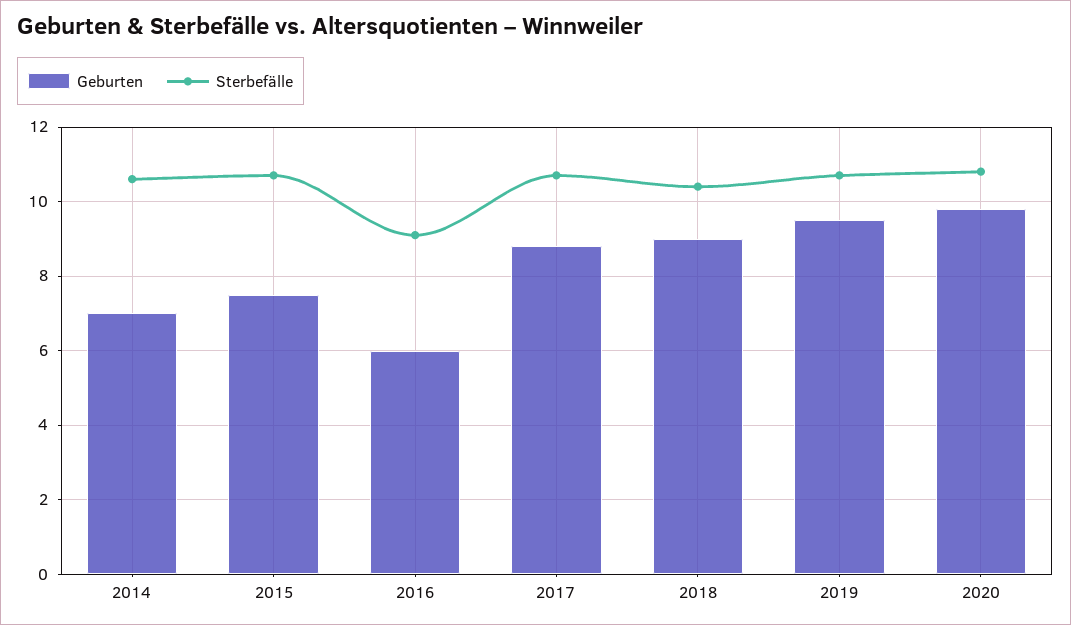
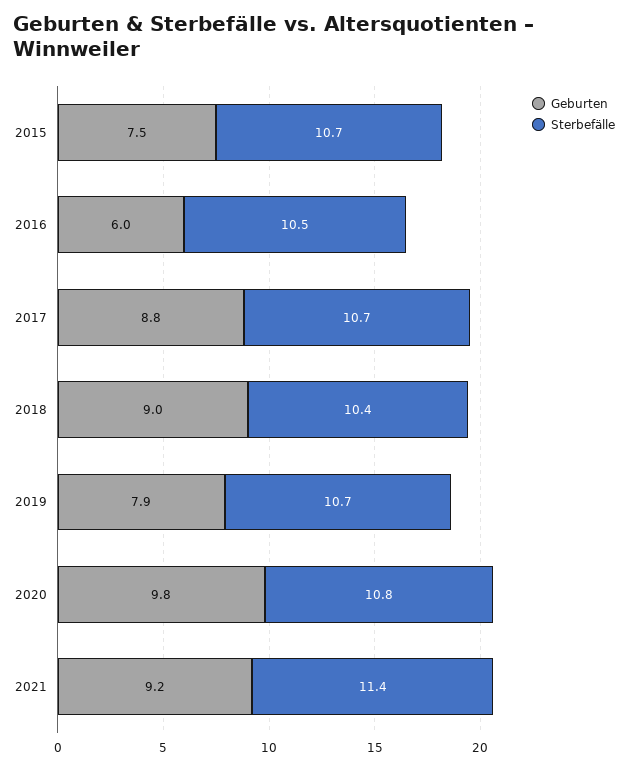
Geburten, 2014: 7 -> none
Sterbefälle, 2014: 10.5 -> none
Sterbefälle, 2016: 9 -> 10.5
Geburten, 2019: 9.5 -> 7.9
Geburten, 2021: none -> 9.2
Sterbefälle, 2021: none -> 11.4

